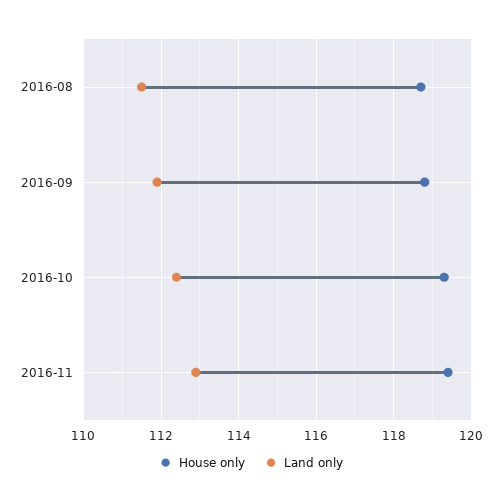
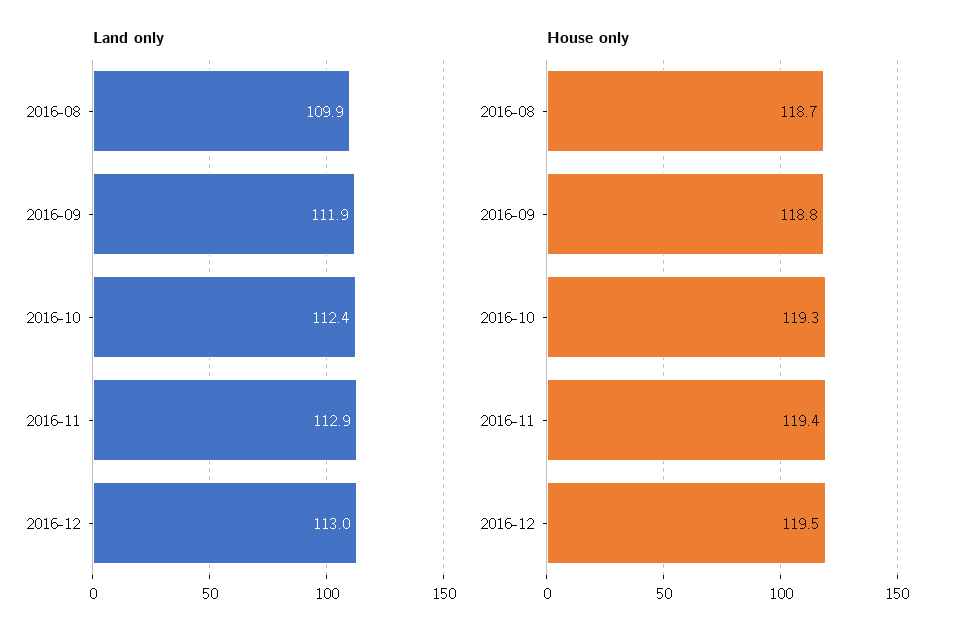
Land only, 2016-08: 111.5 -> 109.9
Land only, 2016-12: none -> 113
House only, 2016-12: none -> 119.5

